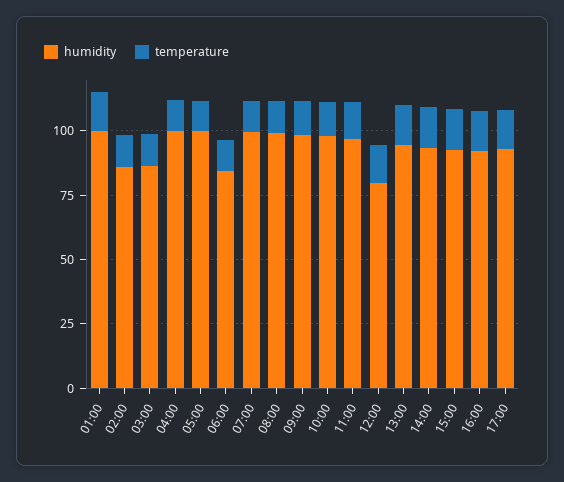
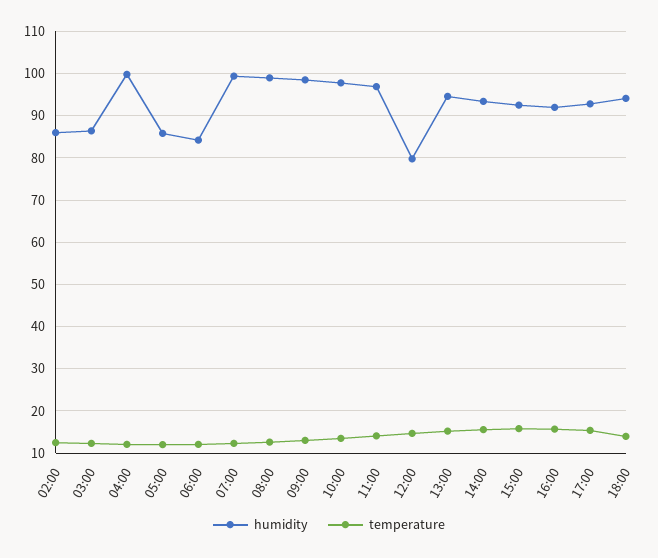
humidity, 01:00: 100 -> none
temperature, 01:00: 15 -> none
humidity, 05:00: 100 -> 86
humidity, 18:00: none -> 94
temperature, 18:00: none -> 14

